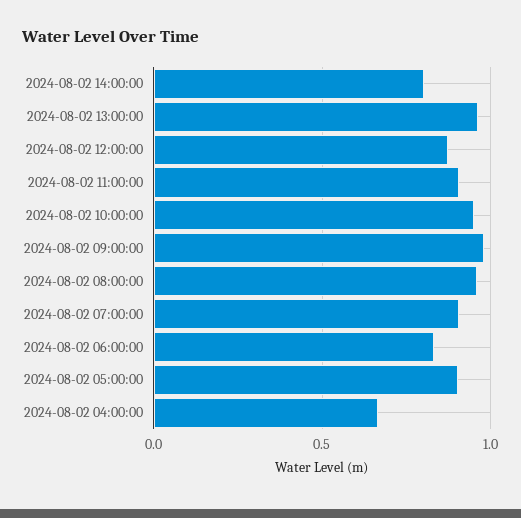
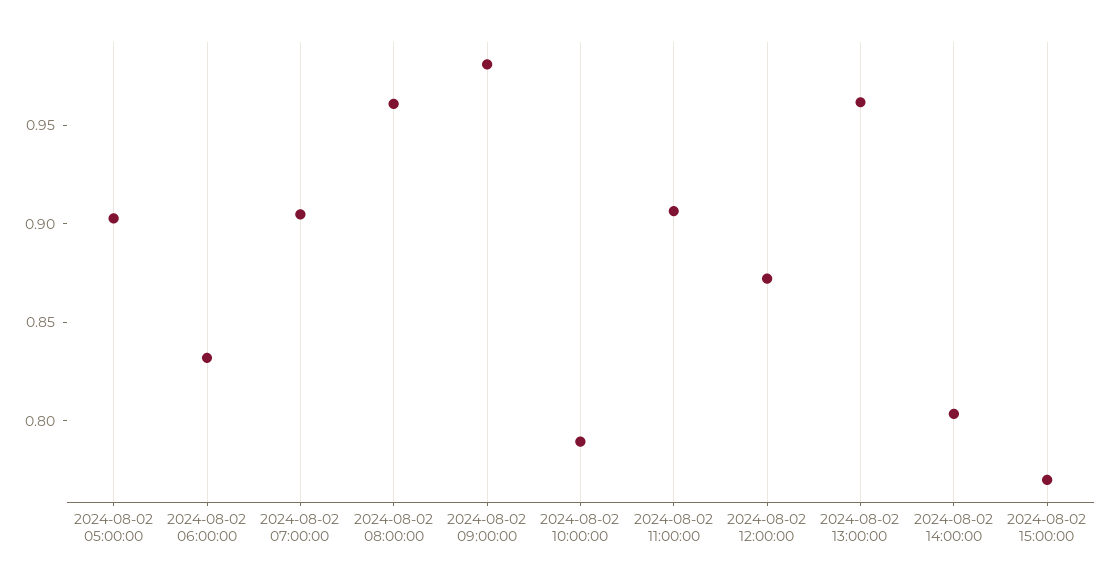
2024-08-02 10:00:00: 0.95 -> 0.79
2024-08-02 04:00:00: 0.65 -> none
2024-08-02 15:00:00: none -> 0.77

